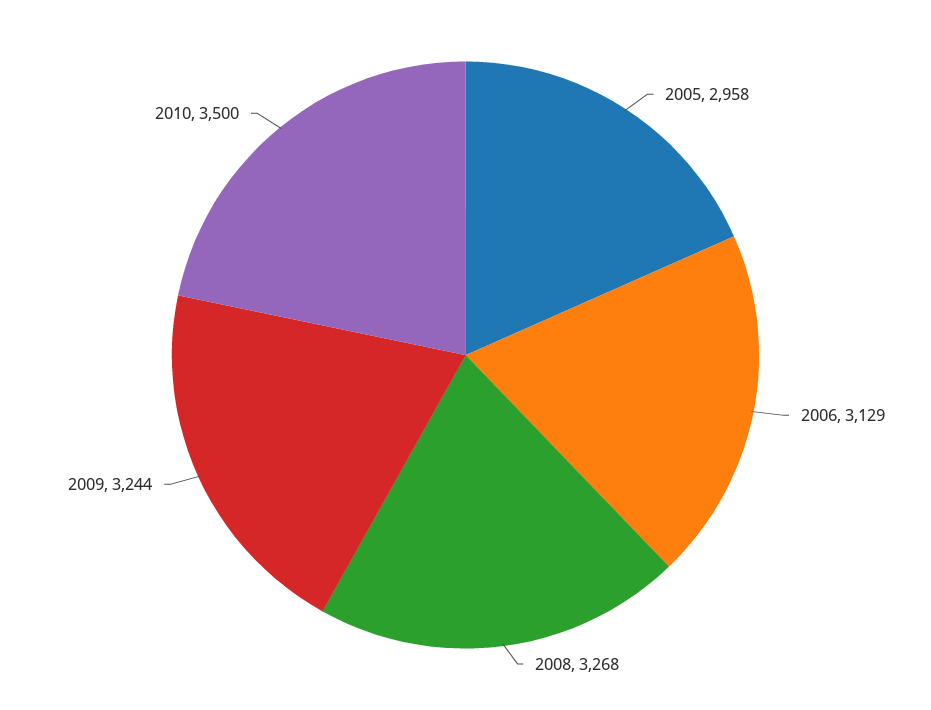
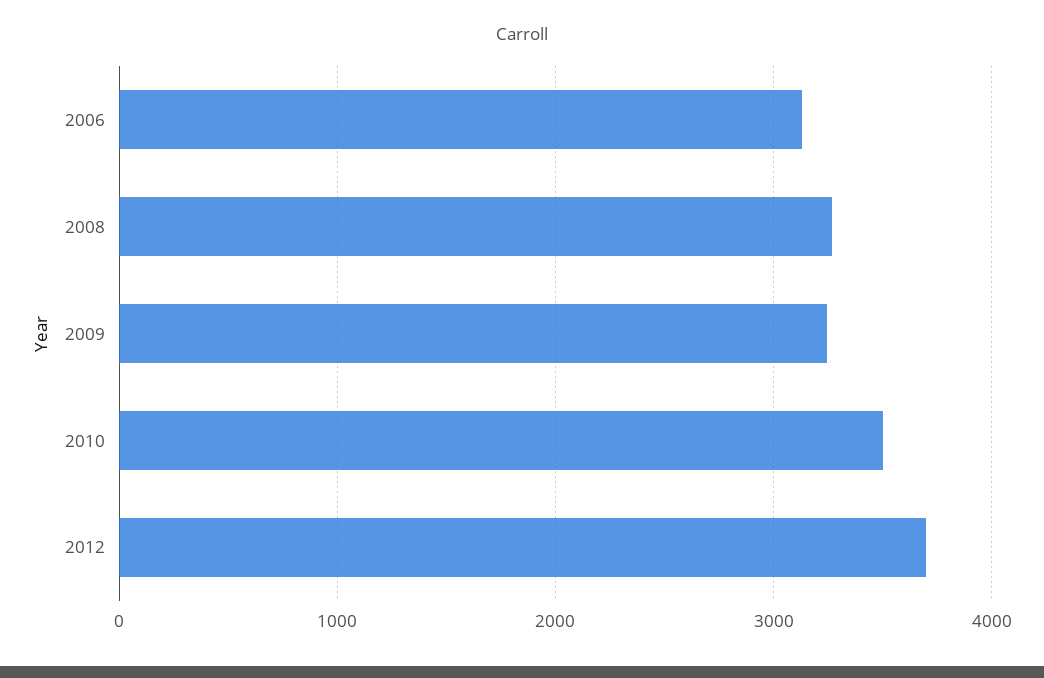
2005: 2958 -> none
2012: none -> 3700

